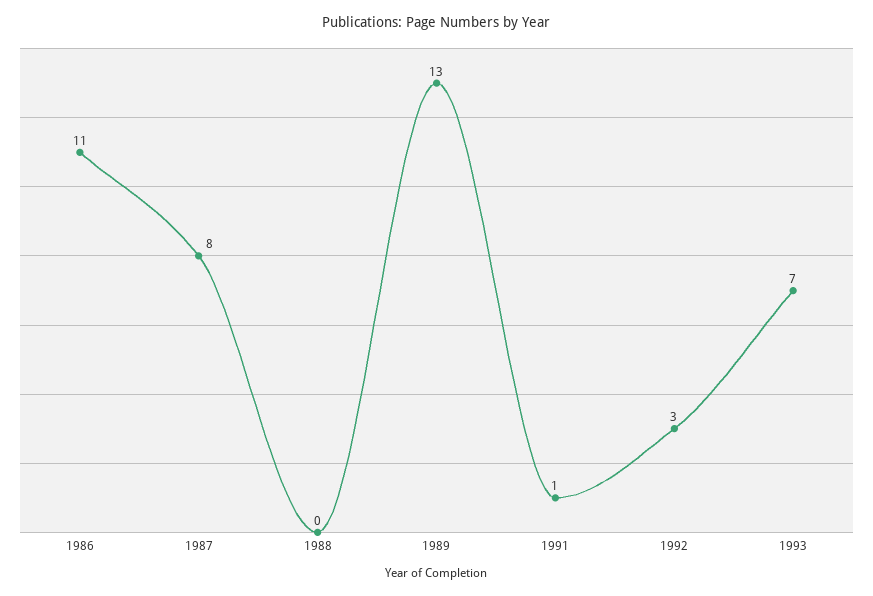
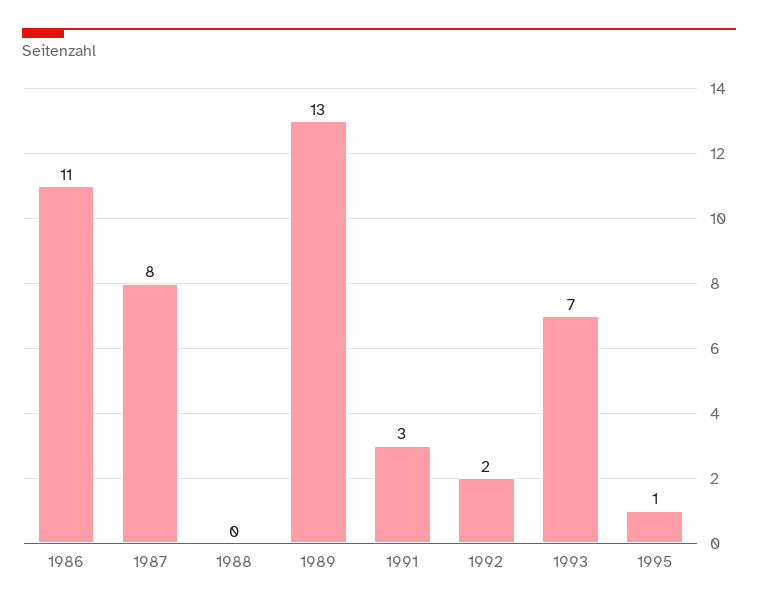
1991: 1 -> 3
1992: 3 -> 2
1995: none -> 1

